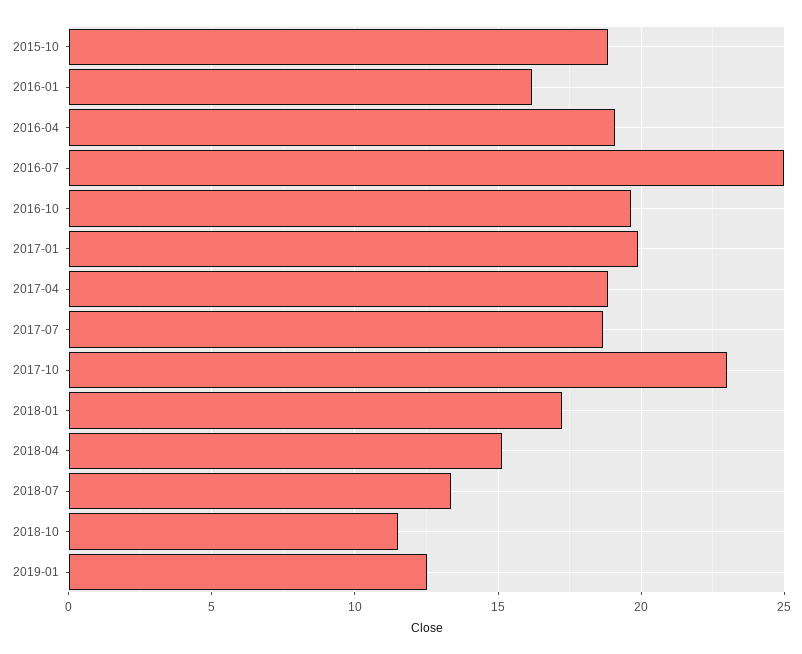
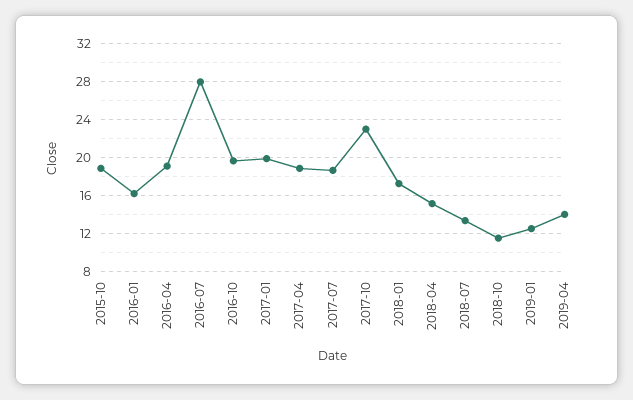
2016-07: 25 -> 28
2019-04: none -> 14

